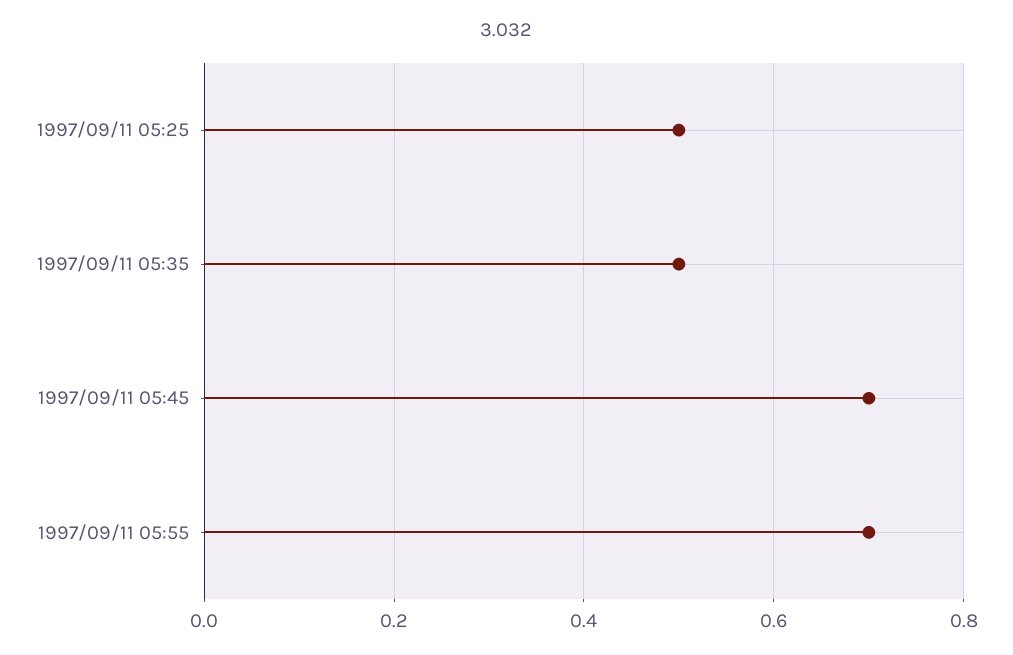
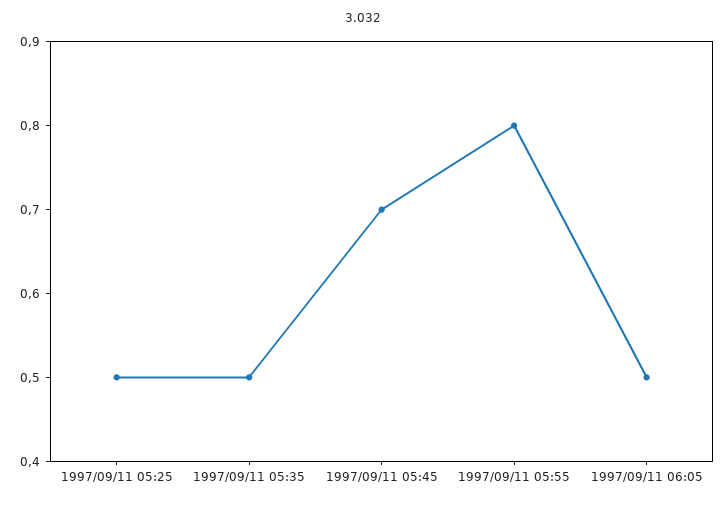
1997/09/11 05:55: 0.7 -> 0.8
1997/09/11 06:05: none -> 0.5

